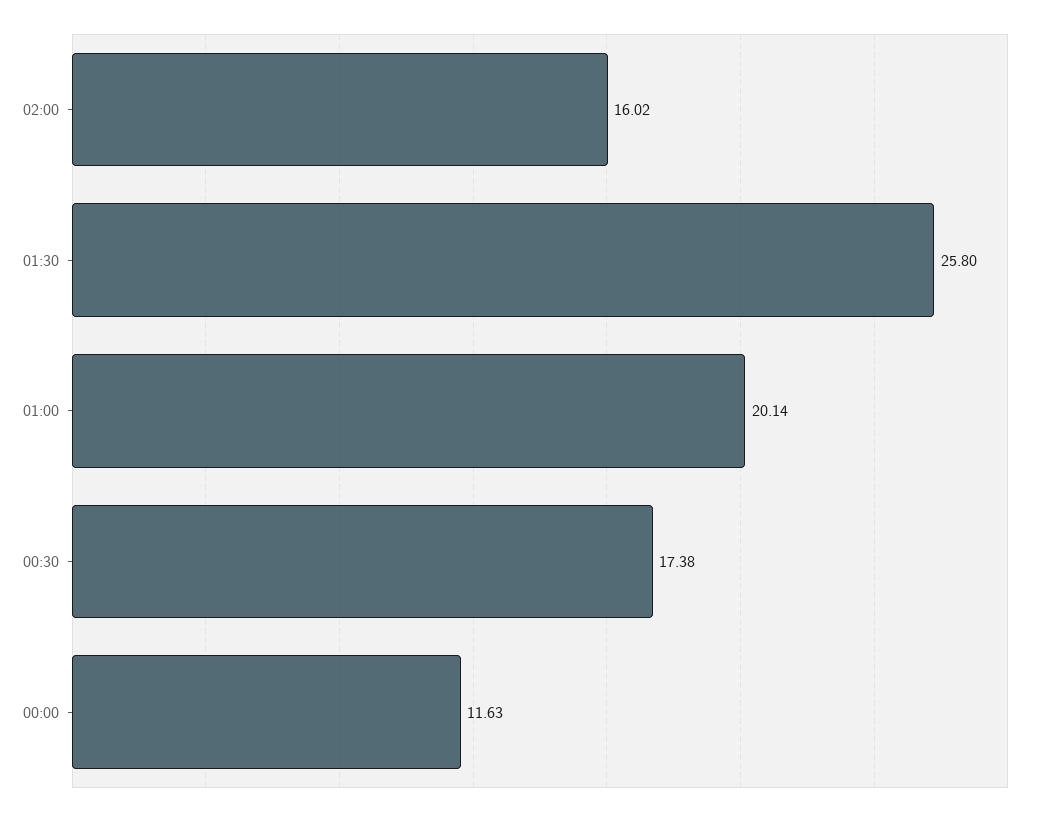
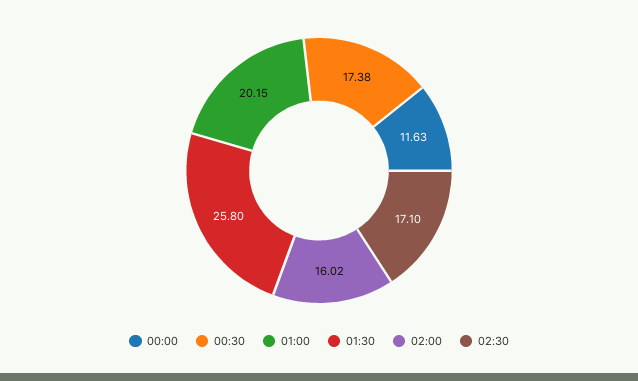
01:00: 20.14 -> 20.15
02:30: none -> 17.1

